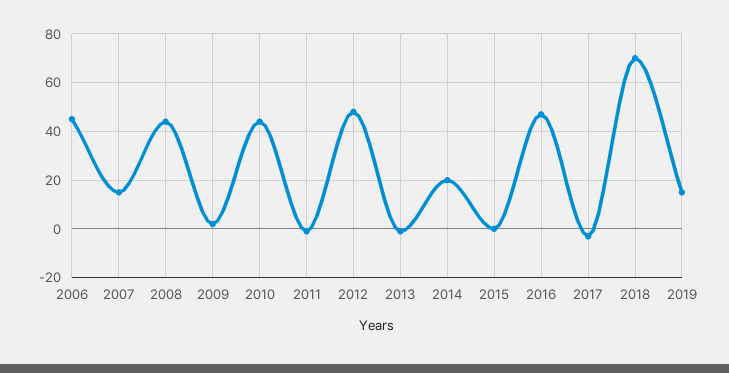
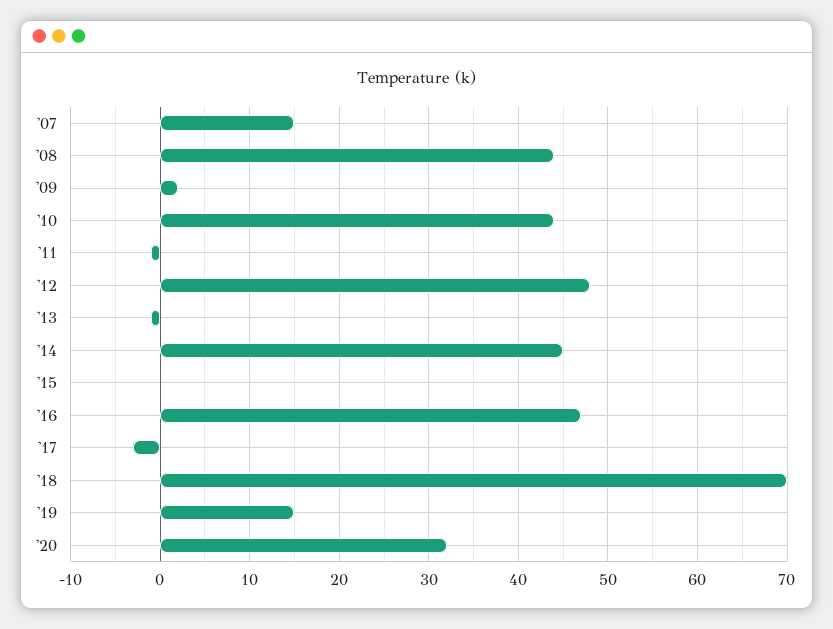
2006: 45 -> none
2014: 20 -> 45
'20: none -> 32

